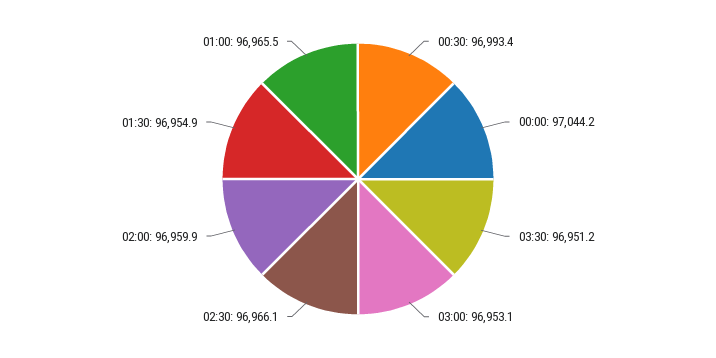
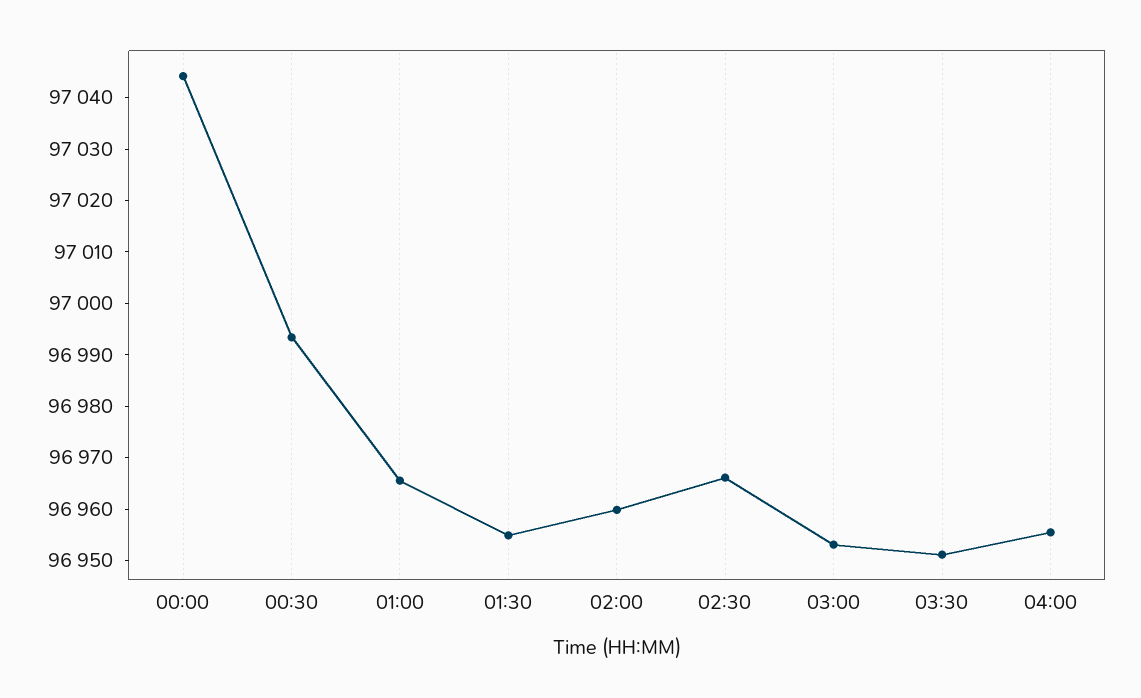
04:00: none -> 96956

